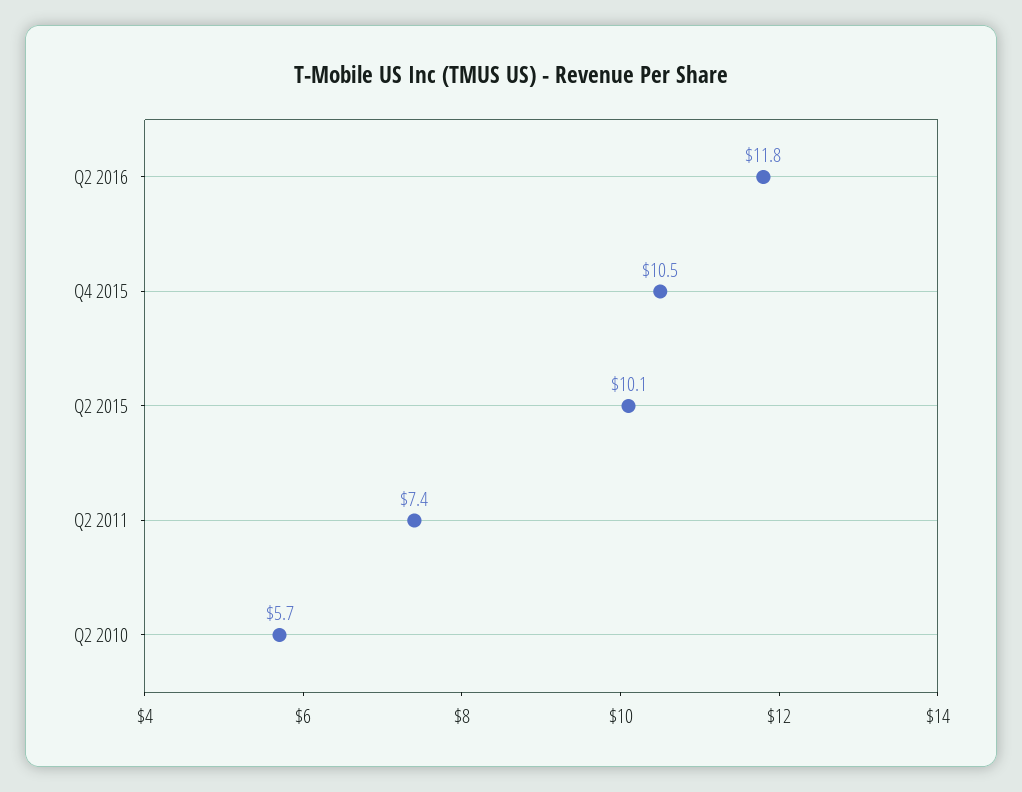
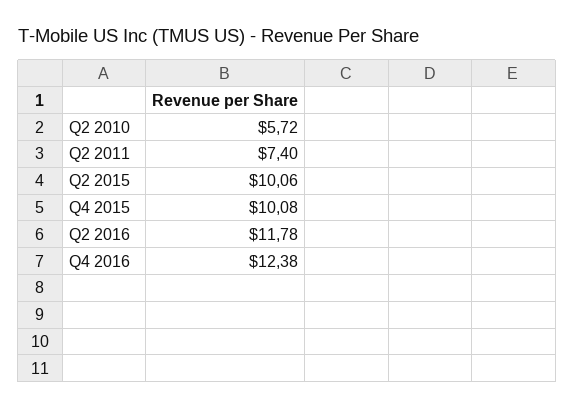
Q4 2015: 10.5 -> 10.08
Q4 2016: none -> 12.38

